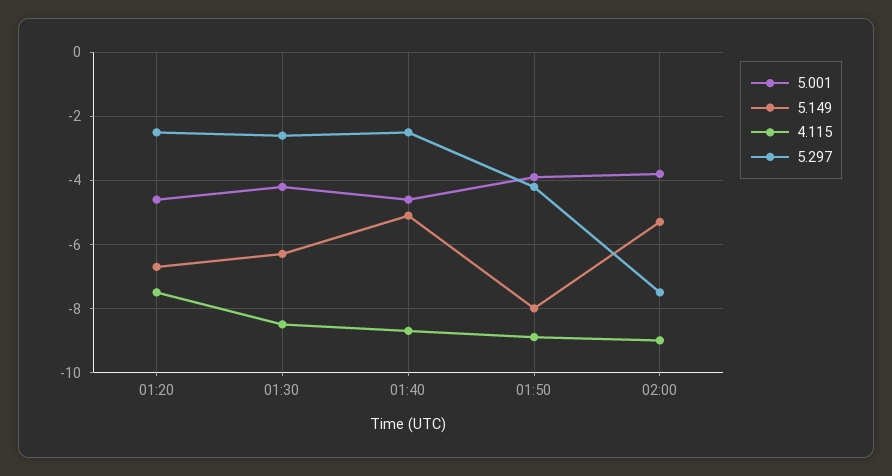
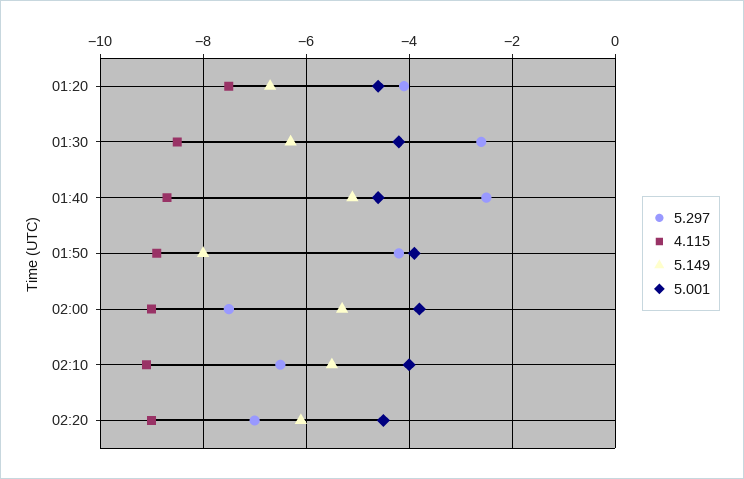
5.297, 01:20: -2.5 -> -4
5.297, 02:10: none -> -6.5
4.115, 02:10: none -> -9
5.149, 02:10: none -> -5.5
5.001, 02:10: none -> -4
5.297, 02:20: none -> -7
4.115, 02:20: none -> -9
5.149, 02:20: none -> -6
5.001, 02:20: none -> -4.5

